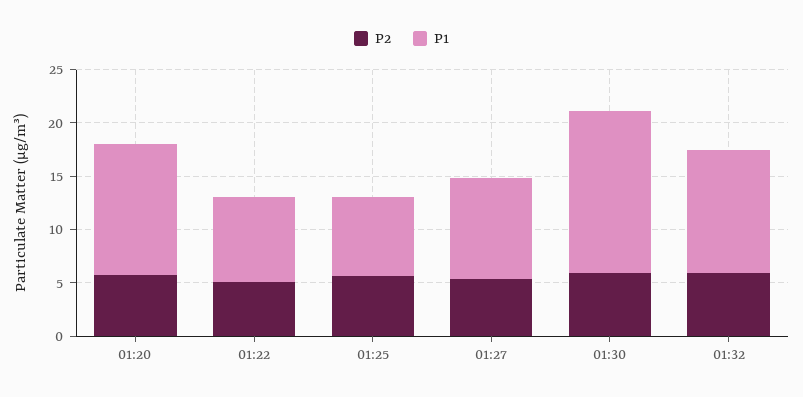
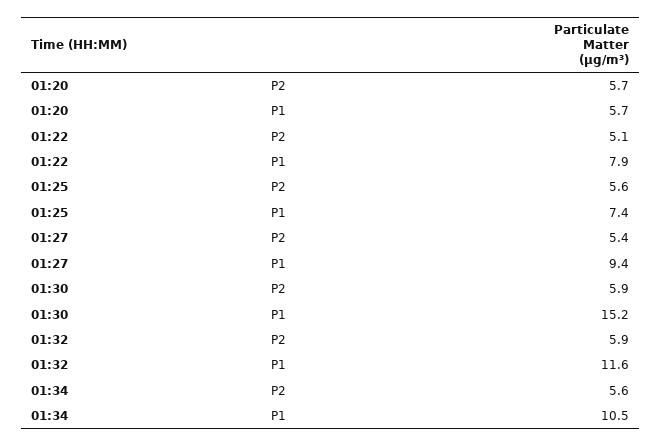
P1, 01:20: 12 -> 5.7
P2, 01:34: none -> 5.6
P1, 01:34: none -> 10.5

